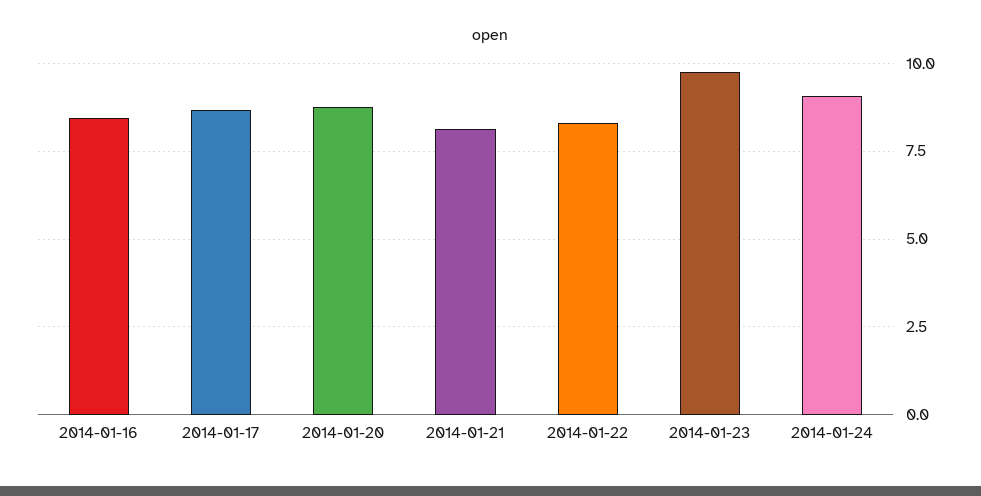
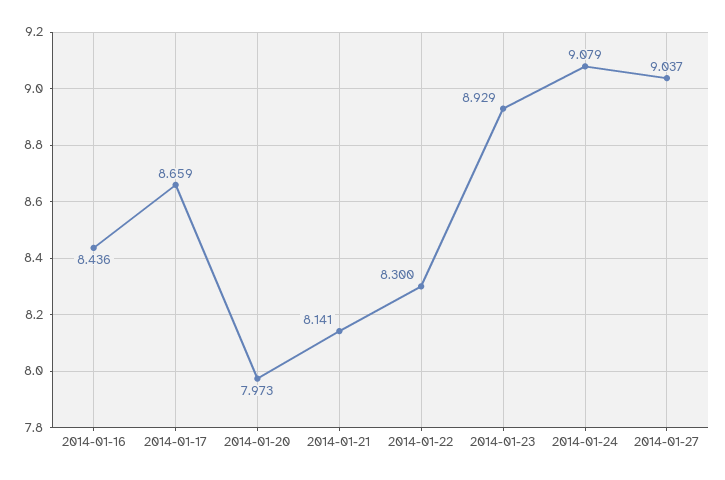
2014-01-20: 8.75 -> 7.973
2014-01-23: 9.75 -> 8.929
2014-01-27: none -> 9.037

